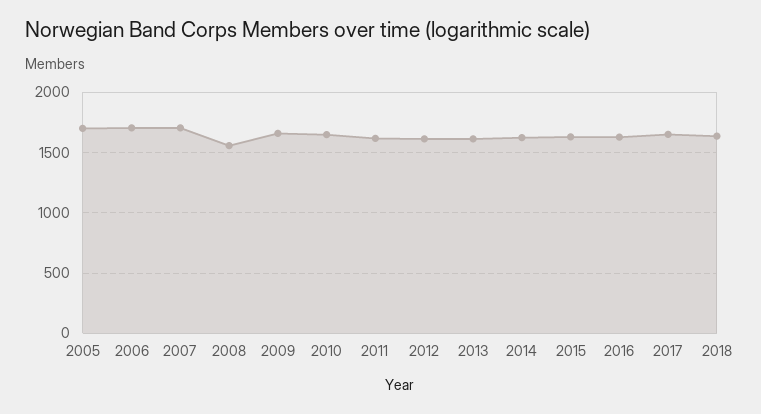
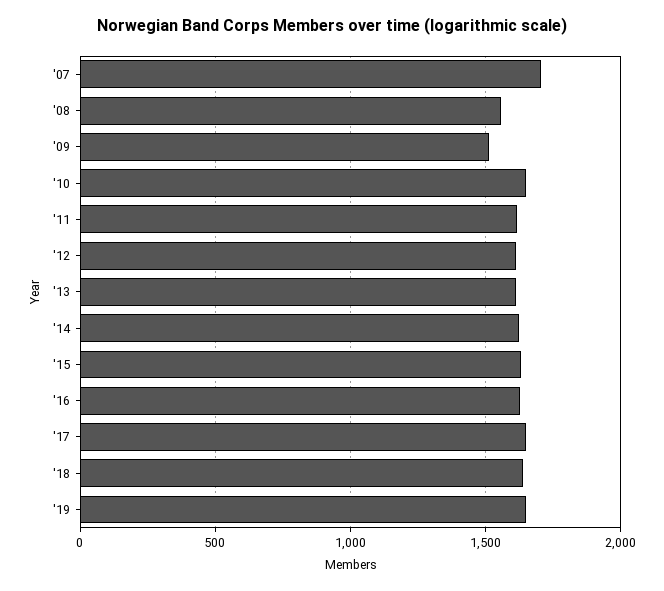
2005: 1700 -> none
2006: 1700 -> none
2009: 1650 -> 1500
'19: none -> 1650

